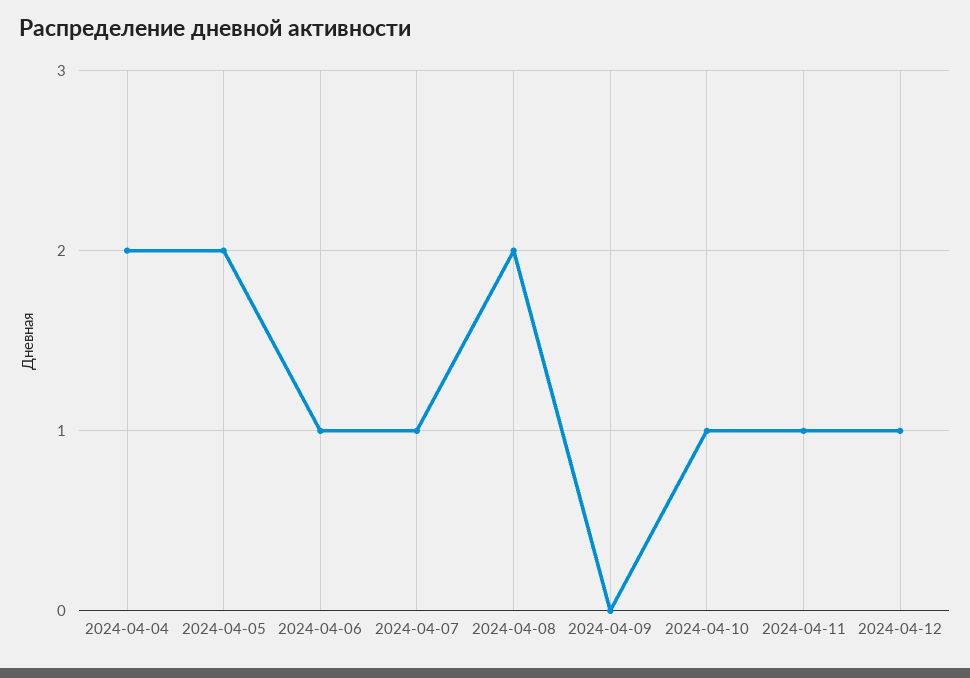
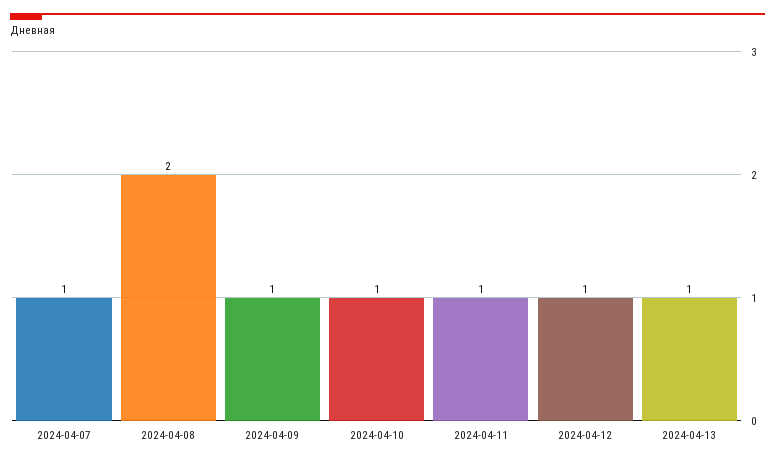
2024-04-04: 2 -> none
2024-04-05: 2 -> none
2024-04-06: 1 -> none
2024-04-09: 0 -> 1
2024-04-13: none -> 1

